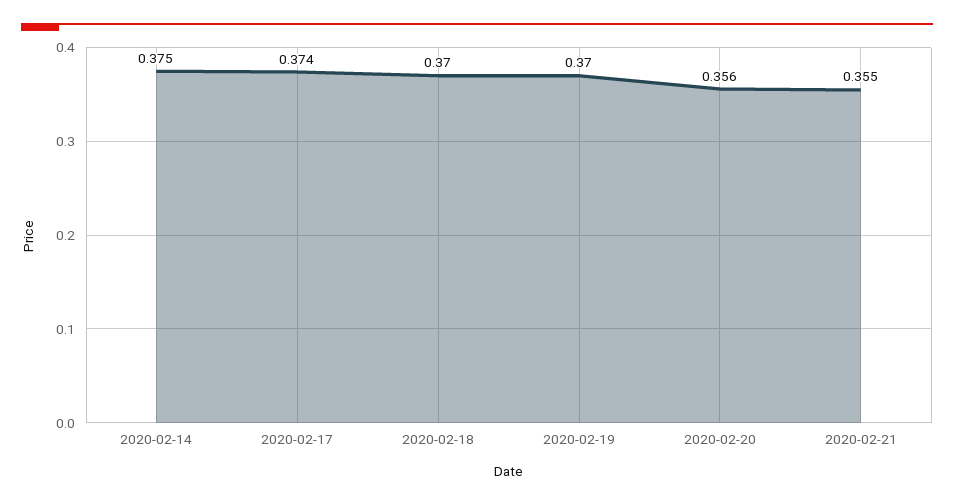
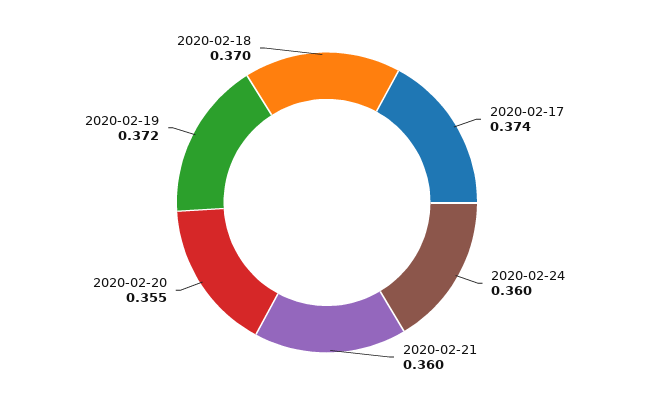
2020-02-14: 0.375 -> none
2020-02-19: 0.37 -> 0.372
2020-02-20: 0.356 -> 0.355
2020-02-21: 0.355 -> 0.36
2020-02-24: none -> 0.36

